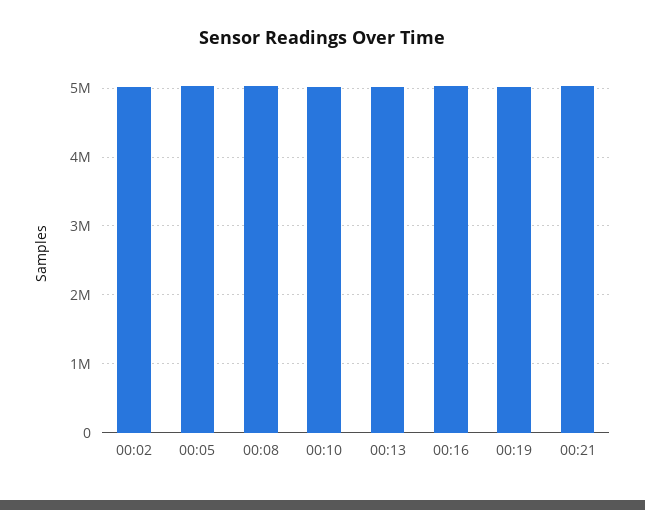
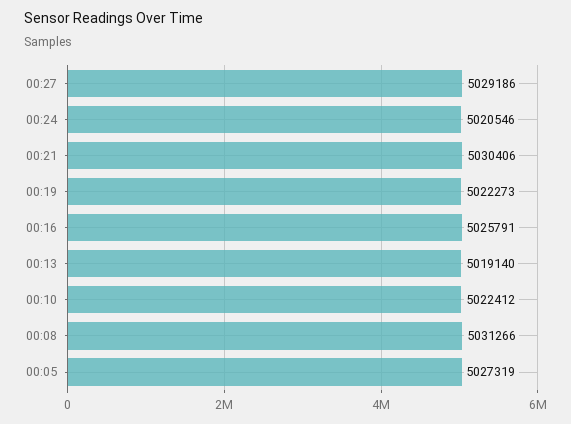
00:02: 5000000 -> none
00:27: none -> 5029186
00:24: none -> 5020546

